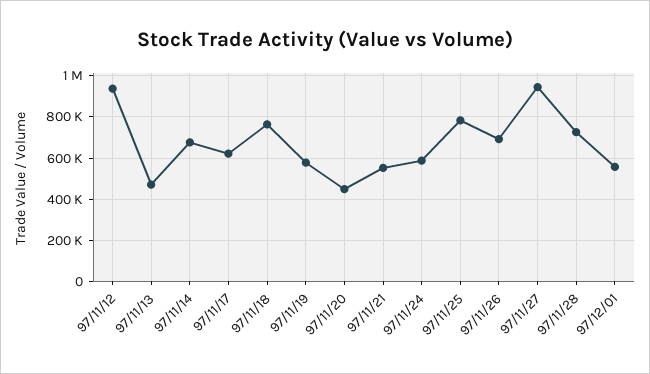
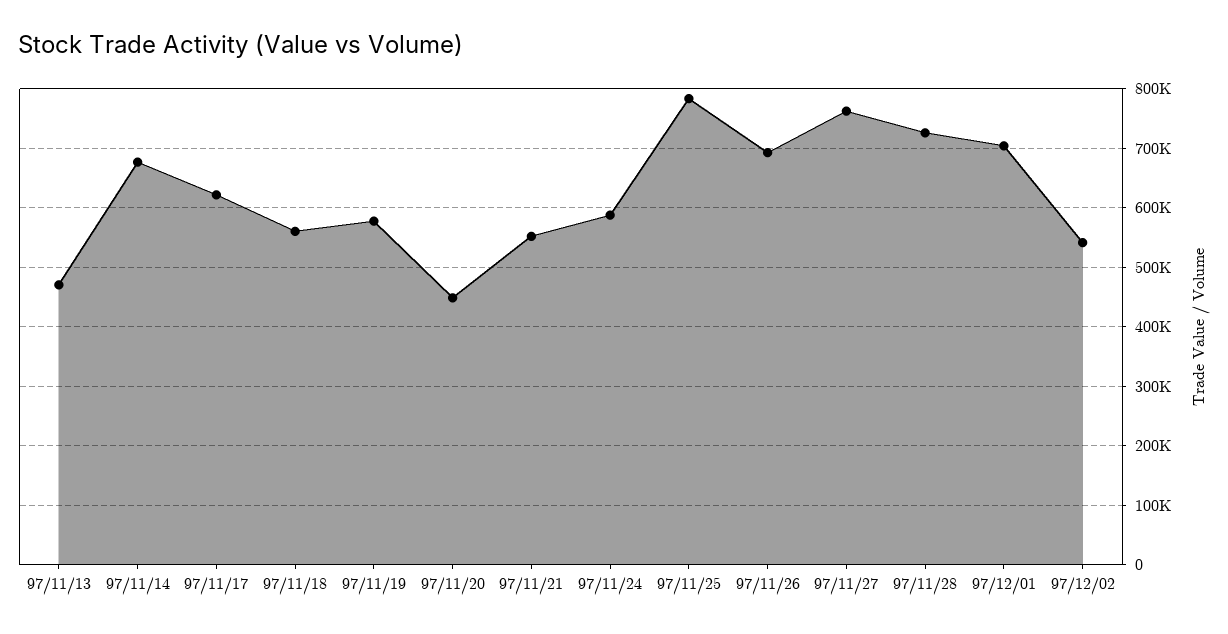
97/11/12: 950000 -> none
97/11/18: 750000 -> 560000
97/11/27: 950000 -> 760000
97/12/01: 550000 -> 700000
97/12/02: none -> 540000

